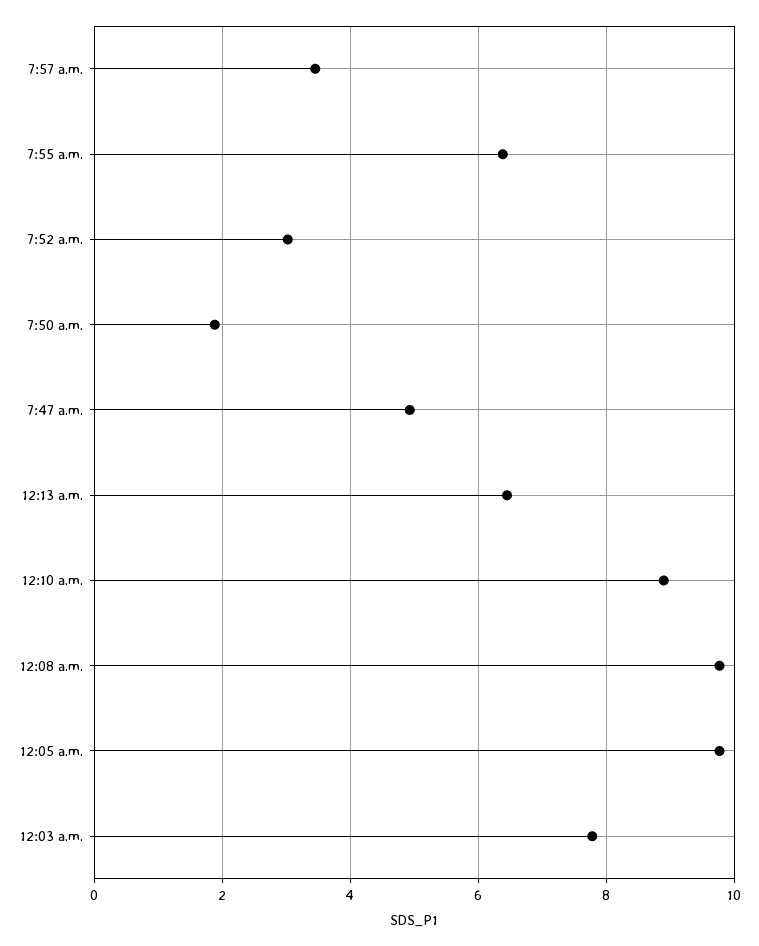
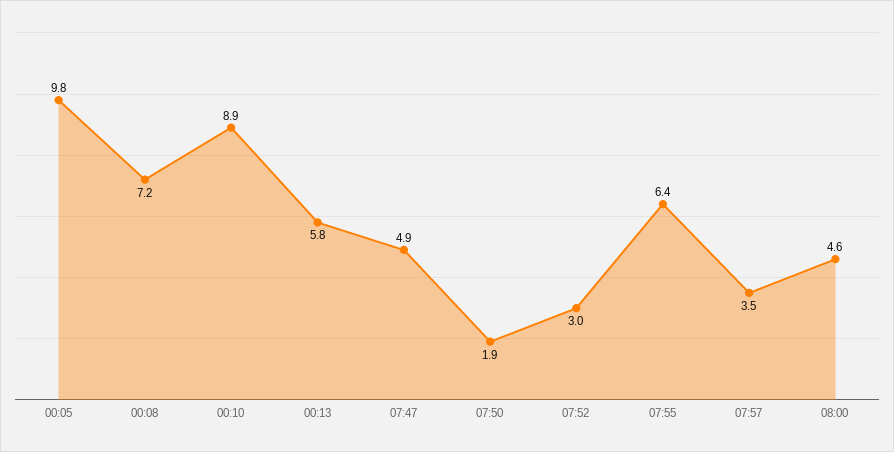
12:13 a.m.: 6.4 -> 5.8
12:08 a.m.: 9.8 -> 7.2
12:03 a.m.: 7.8 -> none
08:00: none -> 4.6

